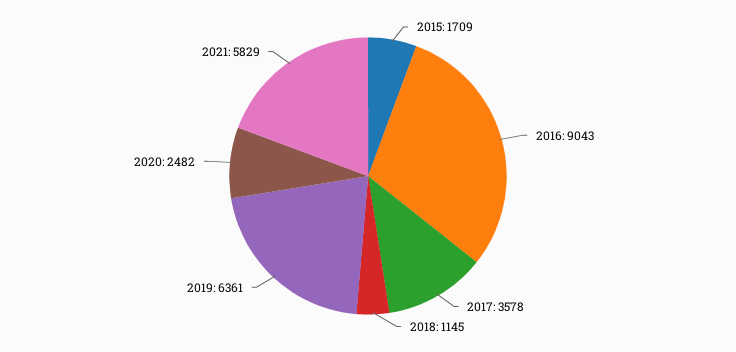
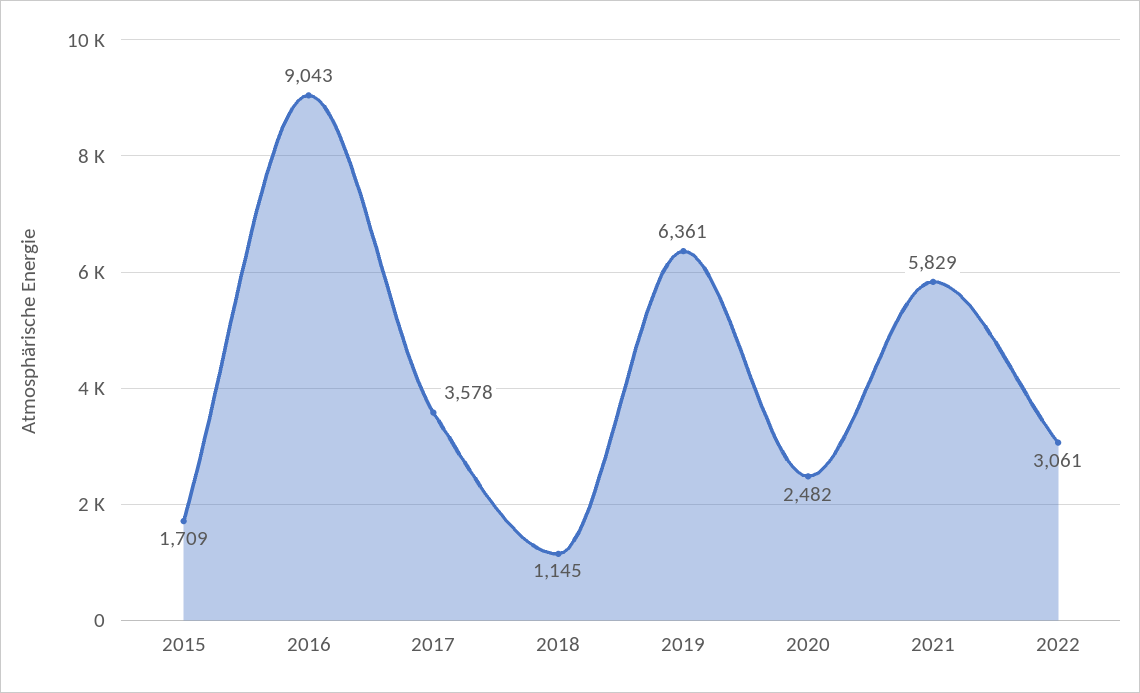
2022: none -> 3061

